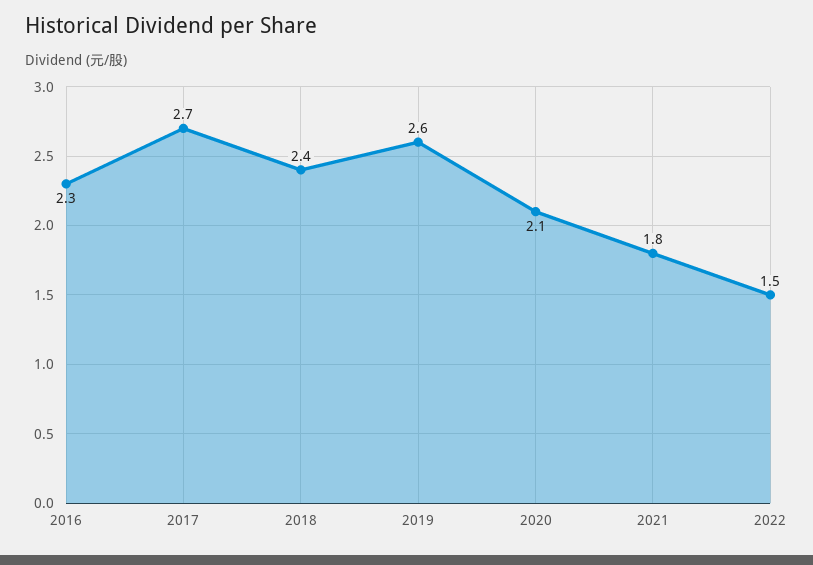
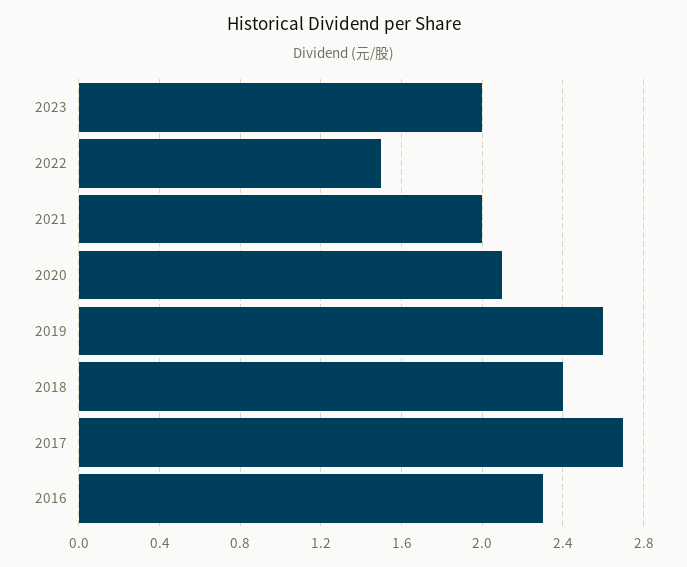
2021: 1.8 -> 2
2023: none -> 2

